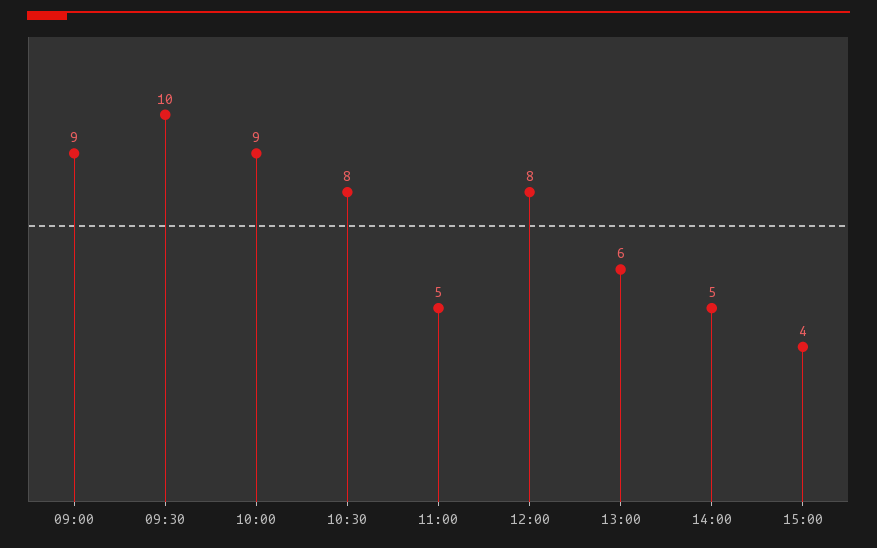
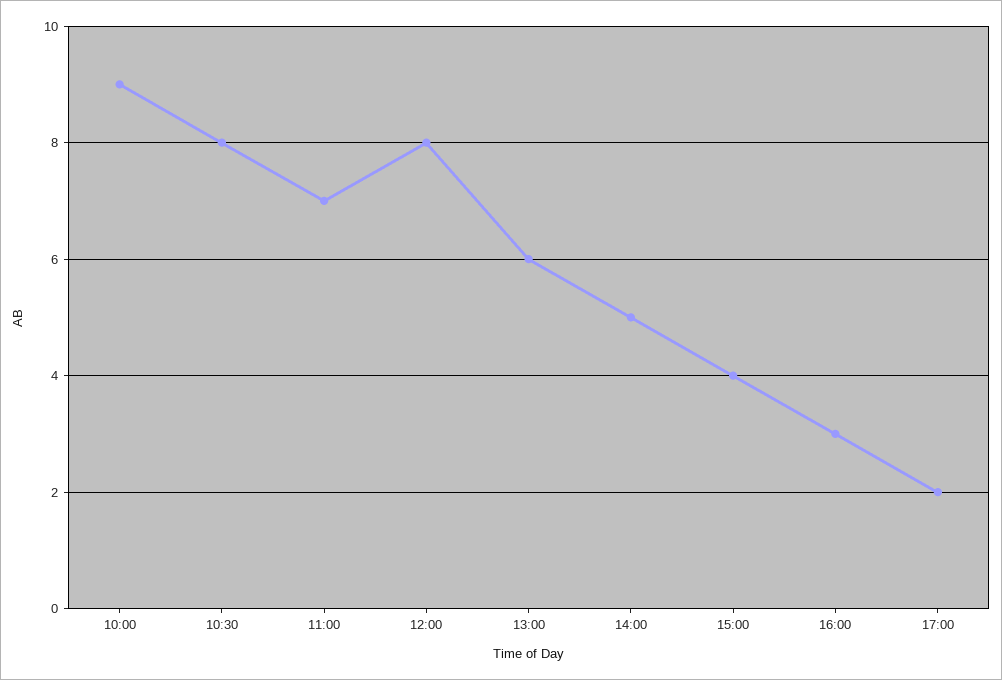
09:00: 9 -> none
09:30: 10 -> none
11:00: 5 -> 7
16:00: none -> 3
17:00: none -> 2

